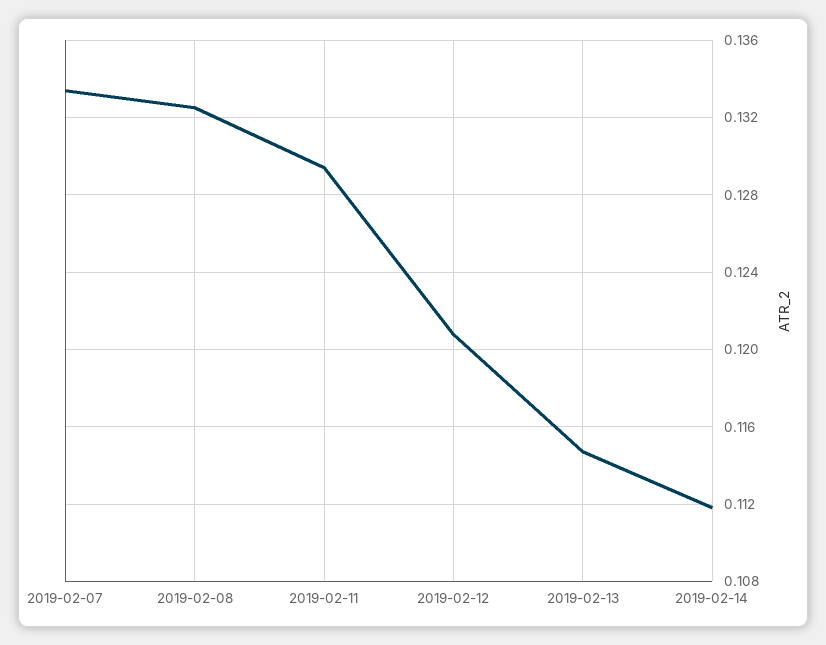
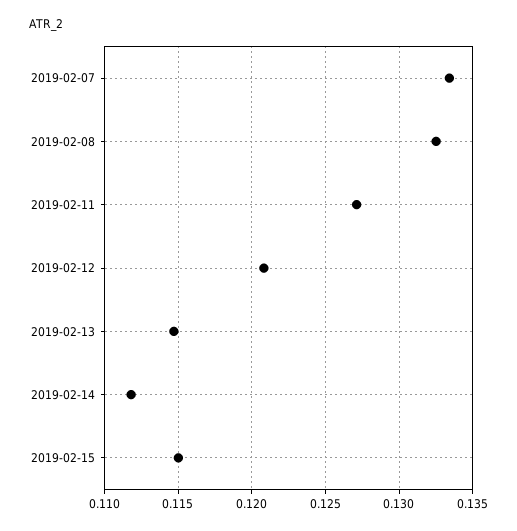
2019-02-11: 0.1295 -> 0.127
2019-02-15: none -> 0.115

